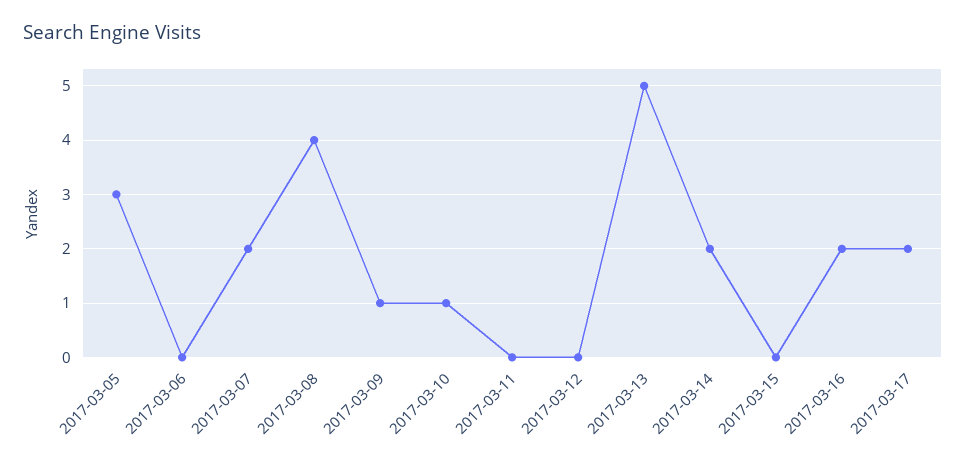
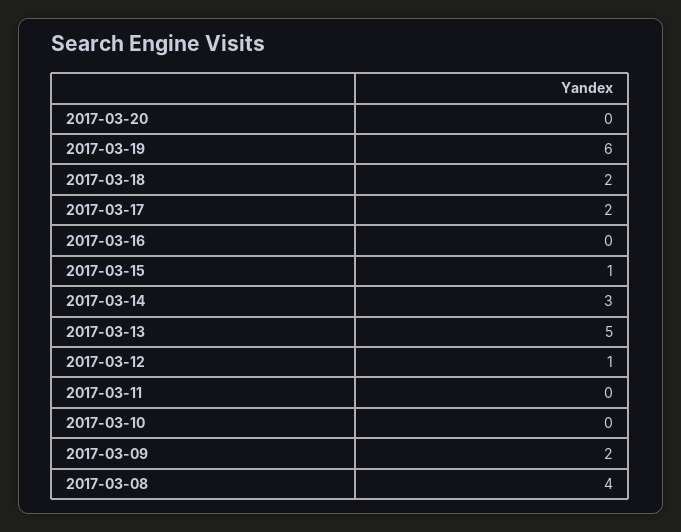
2017-03-05: 3 -> none
2017-03-06: 0 -> none
2017-03-07: 2 -> none
2017-03-09: 1 -> 2
2017-03-10: 1 -> 0
2017-03-12: 0 -> 1
2017-03-14: 2 -> 3
2017-03-15: 0 -> 1
2017-03-16: 2 -> 0
2017-03-20: none -> 0
2017-03-19: none -> 6
2017-03-18: none -> 2

